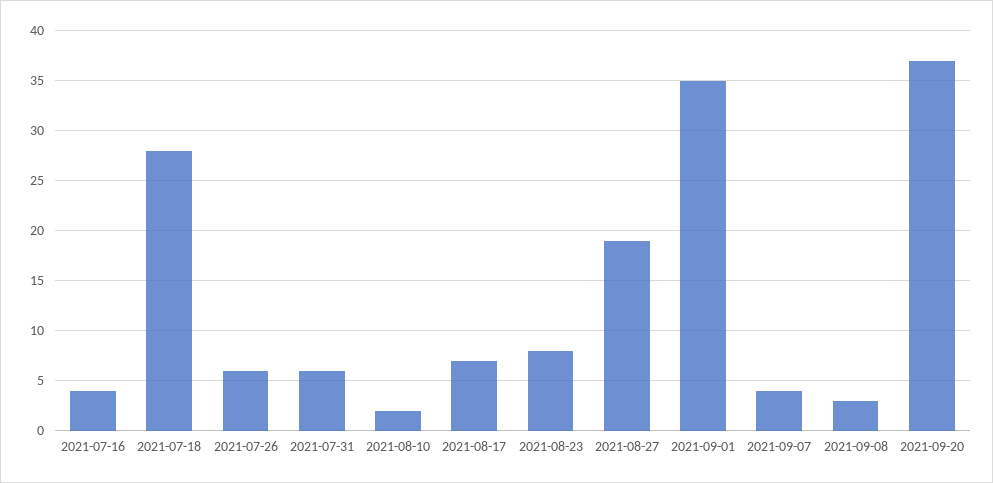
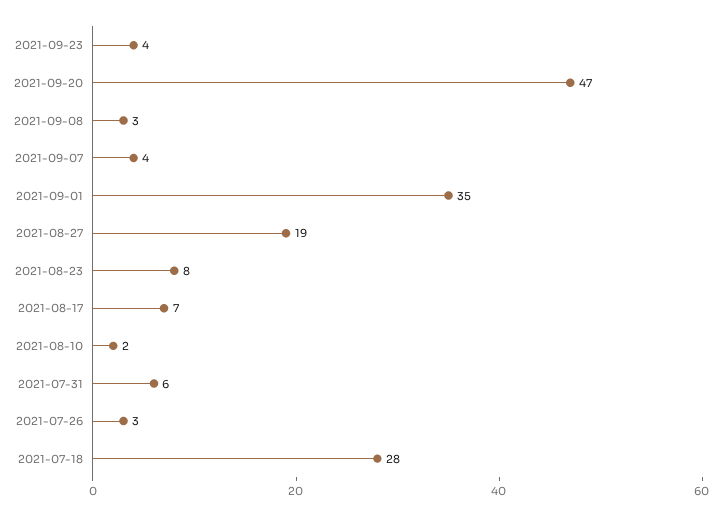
2021-07-16: 4 -> none
2021-07-26: 6 -> 3
2021-09-20: 37 -> 47
2021-09-23: none -> 4

